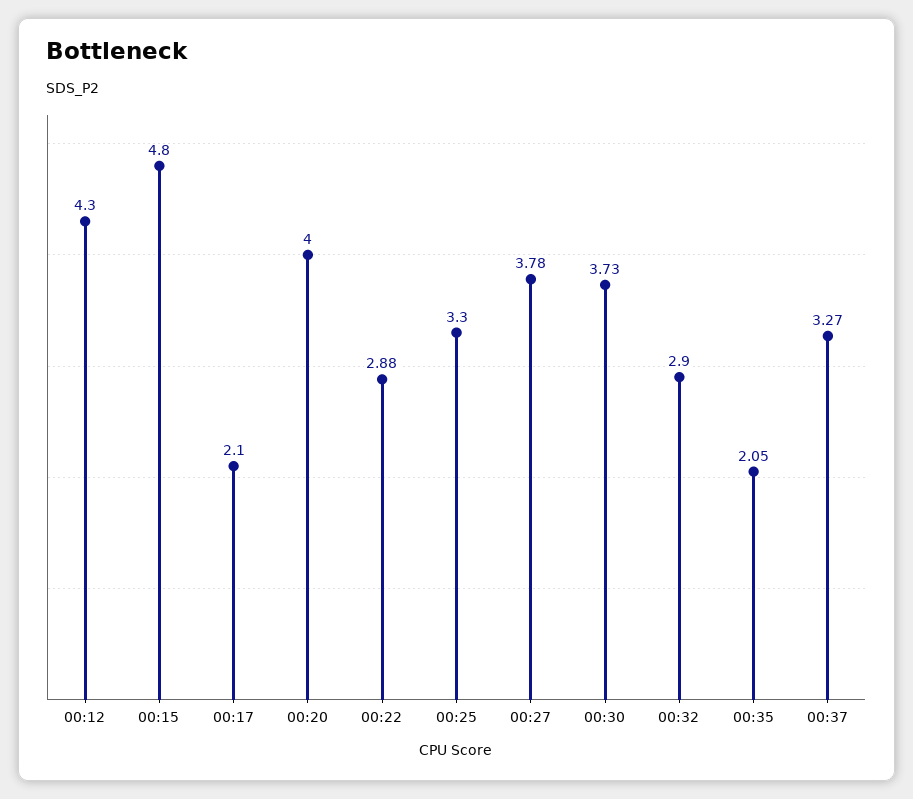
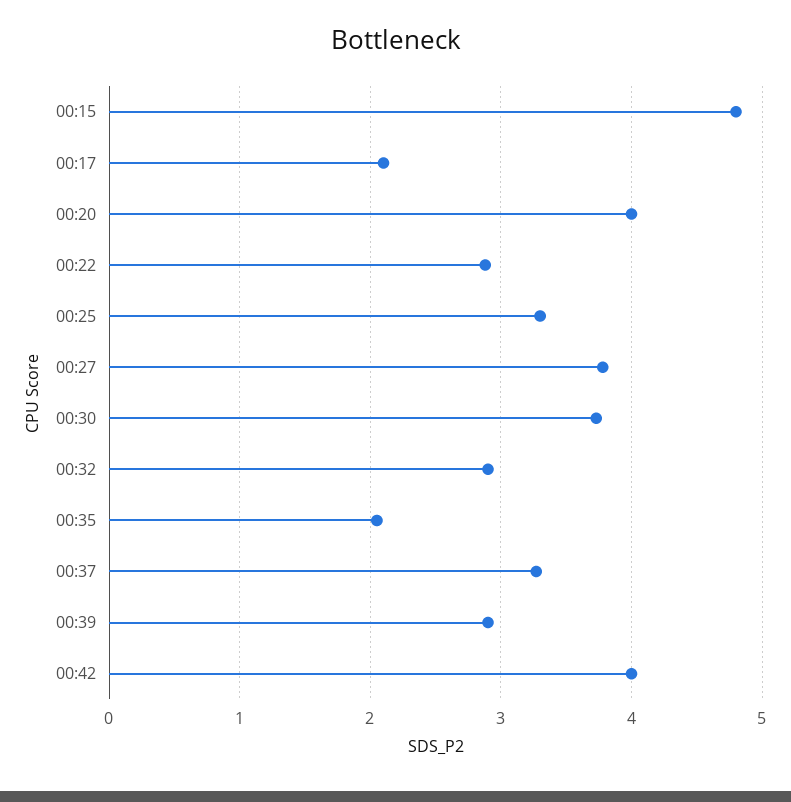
00:12: 4.3 -> none
00:39: none -> 2.9
00:42: none -> 4

